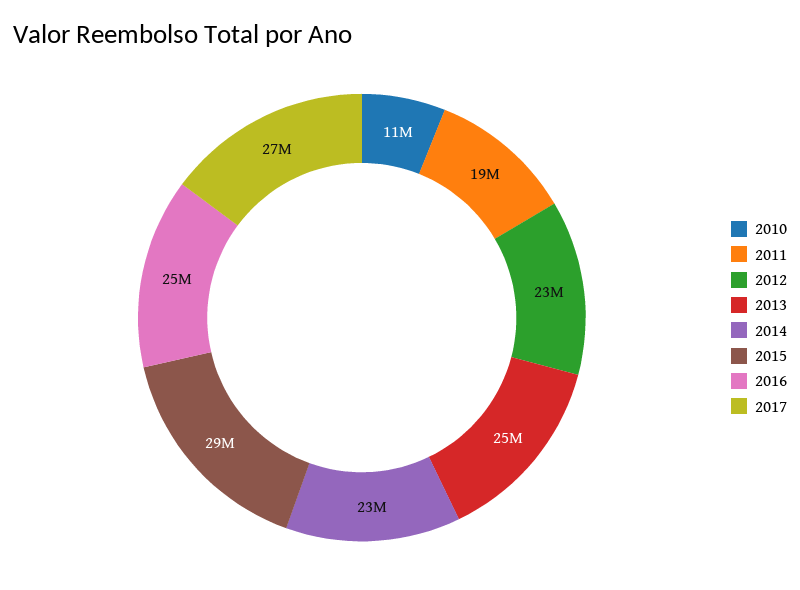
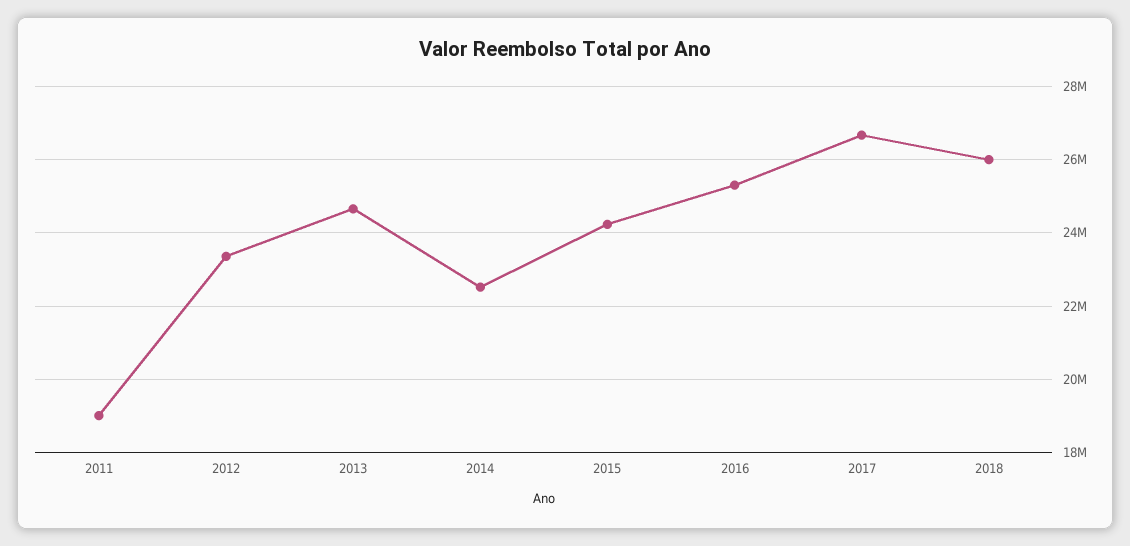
2010: 11000000 -> none
2015: 29000000 -> 24200000
2018: none -> 26000000

